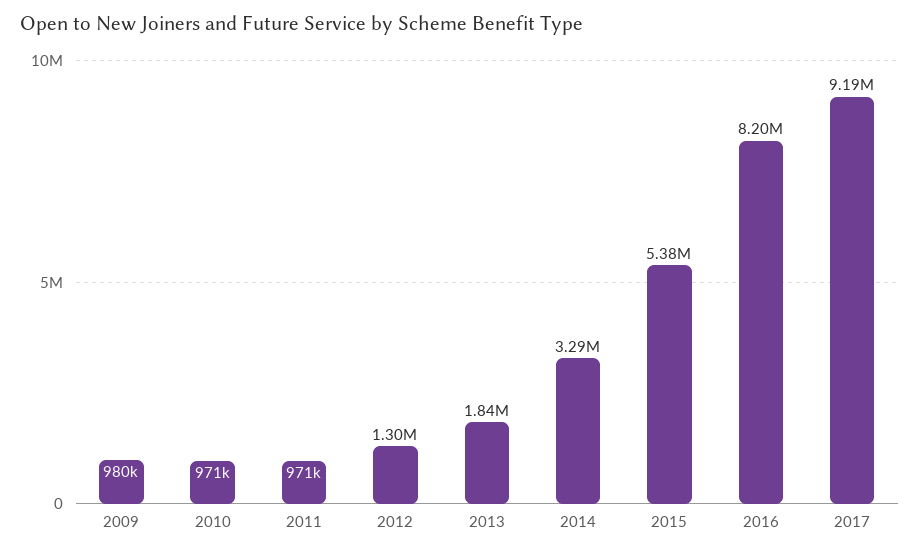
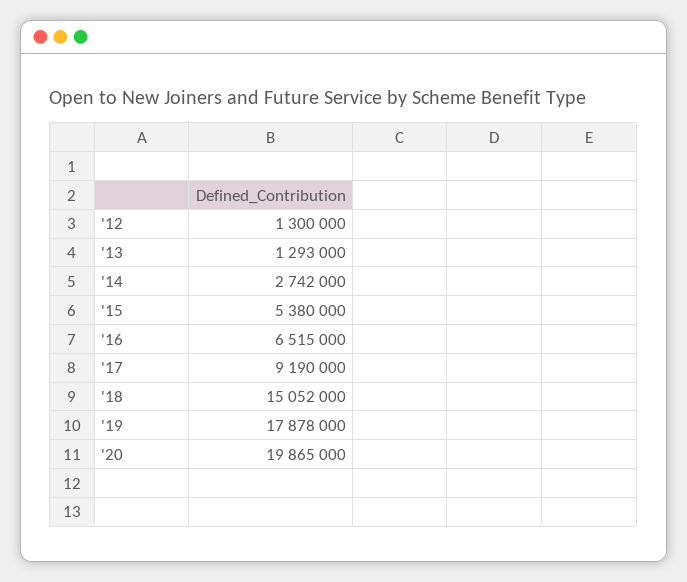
2009: 980000 -> none
2010: 971000 -> none
2011: 971000 -> none
2013: 1840000 -> 1293000
2014: 3290000 -> 2742000
2016: 8200000 -> 6515000
'18: none -> 15052000
'19: none -> 17878000
'20: none -> 19865000

